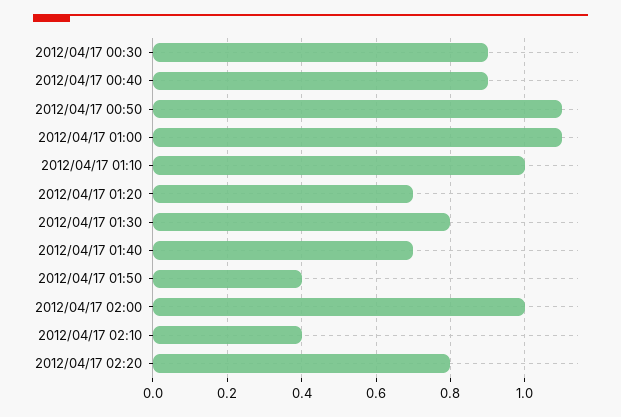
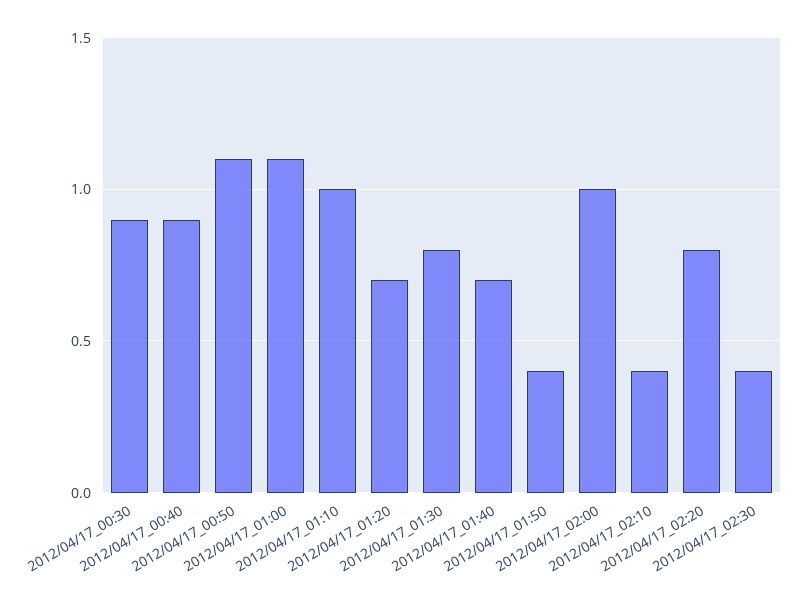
2012/04/17_02:30: none -> 0.4

